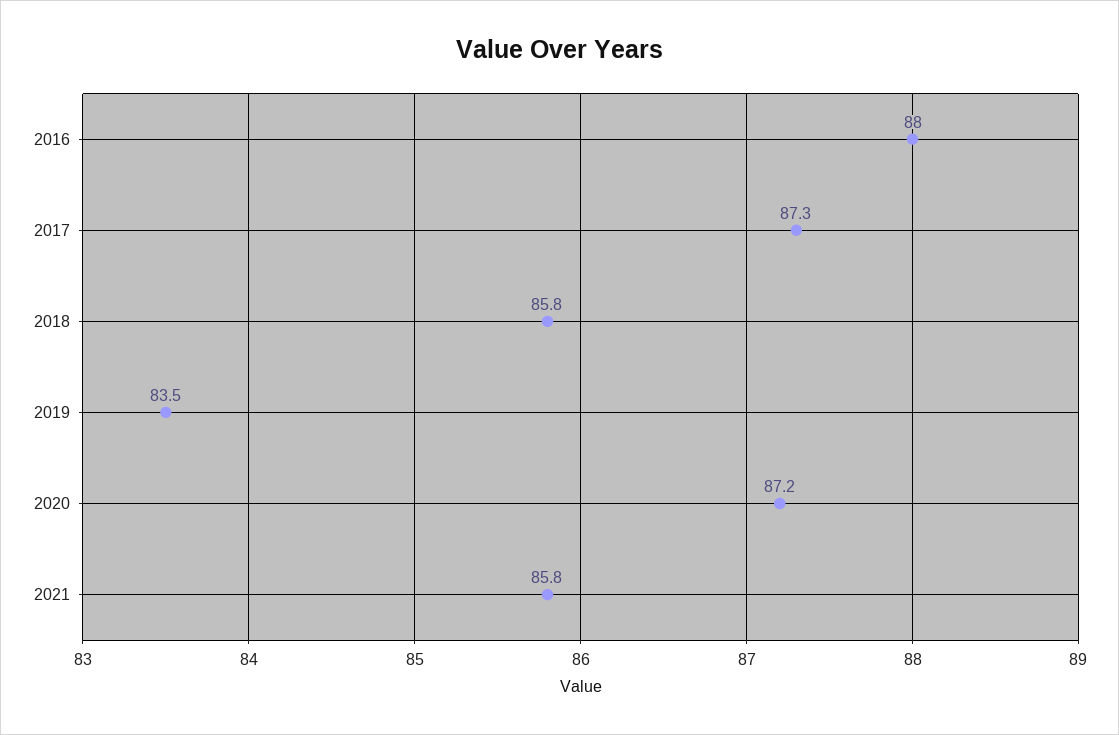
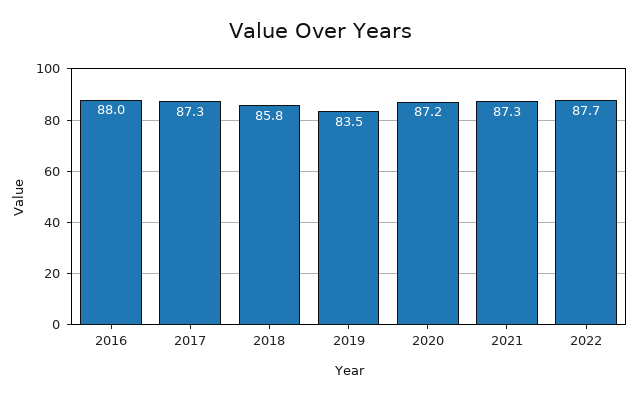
2021: 85.8 -> 87.3
2022: none -> 87.7

